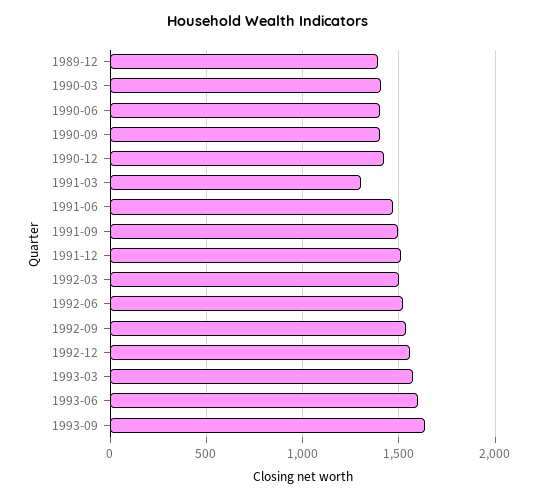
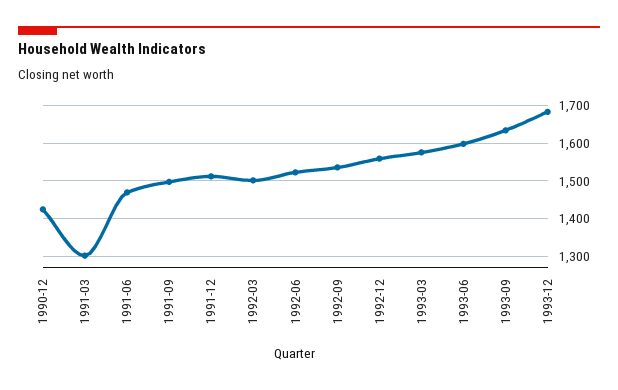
1989-12: 1400 -> none
1990-03: 1400 -> none
1990-06: 1400 -> none
1990-09: 1400 -> none
1993-12: none -> 1680

